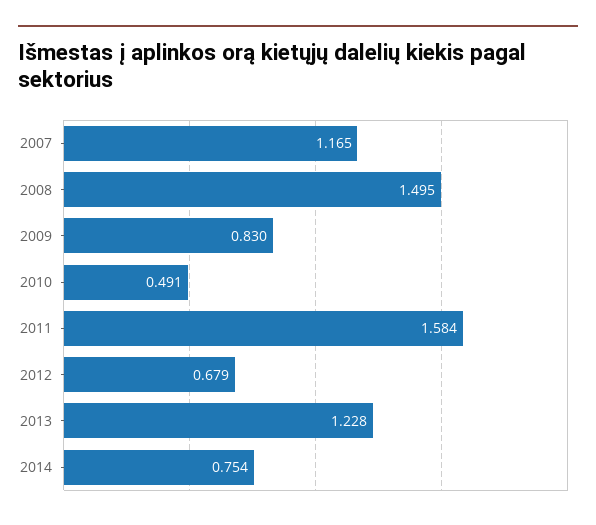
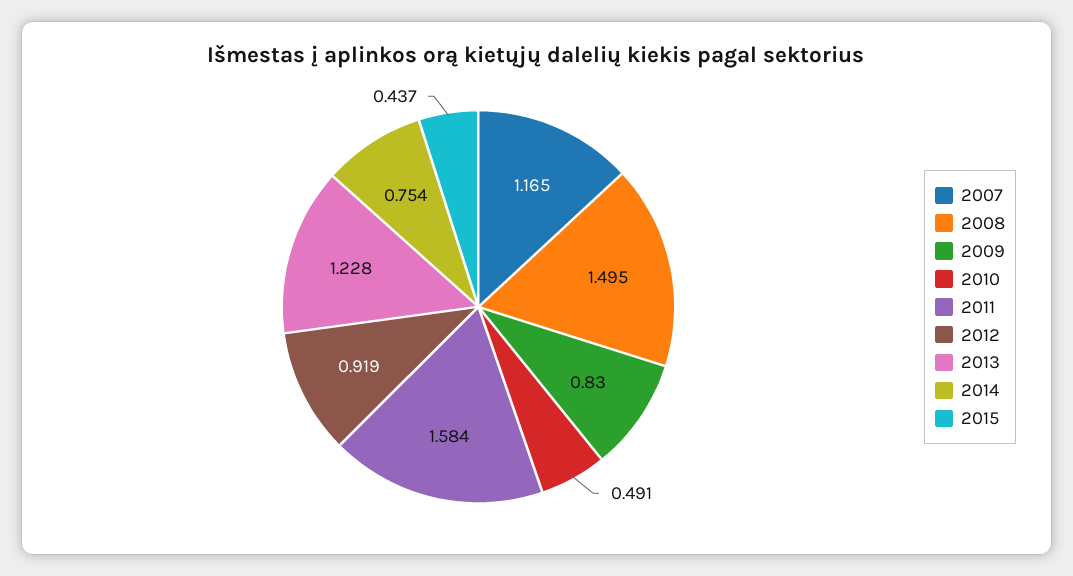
2012: 0.679 -> 0.919
2015: none -> 0.437

